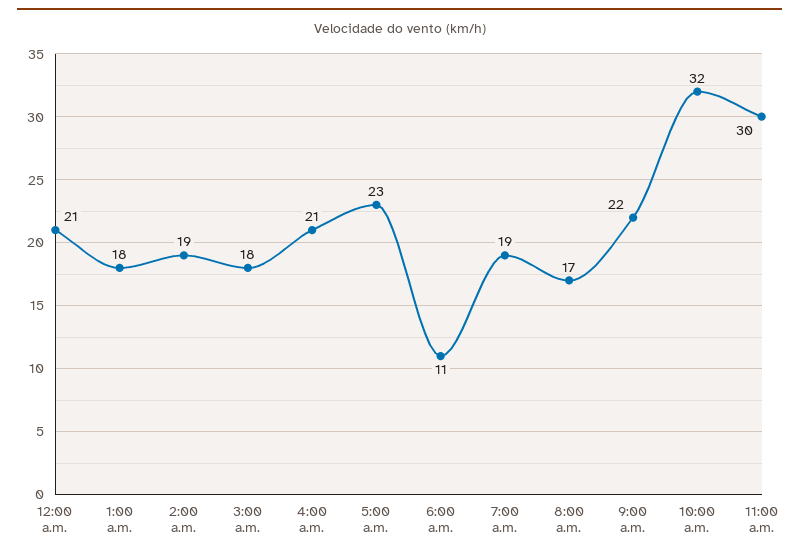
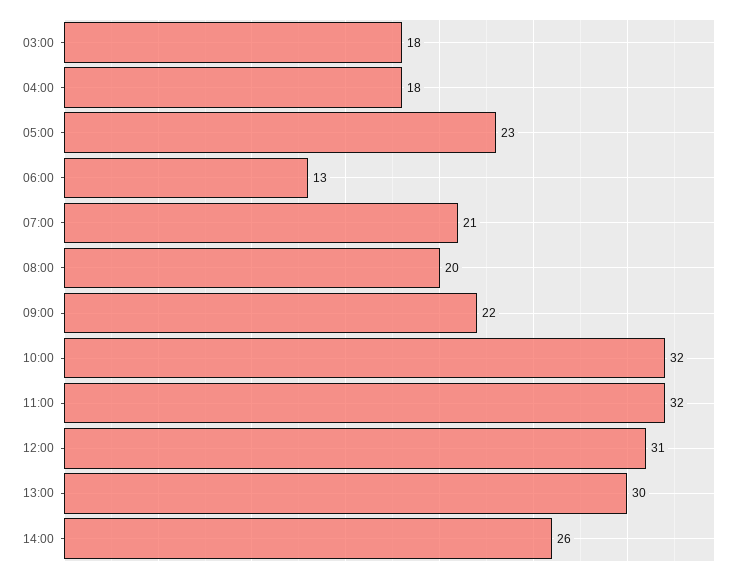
12:00 a.m.: 21 -> none
1:00 a.m.: 18 -> none
2:00 a.m.: 19 -> none
4:00 a.m.: 21 -> 18
6:00 a.m.: 11 -> 13
7:00 a.m.: 19 -> 21
8:00 a.m.: 17 -> 20
11:00 a.m.: 30 -> 32
12:00: none -> 31
13:00: none -> 30
14:00: none -> 26

